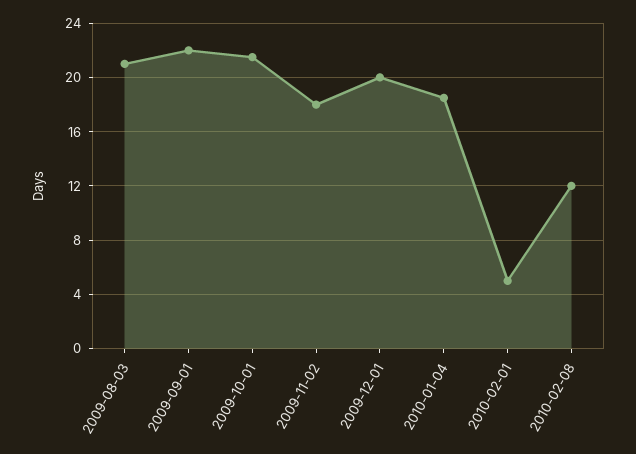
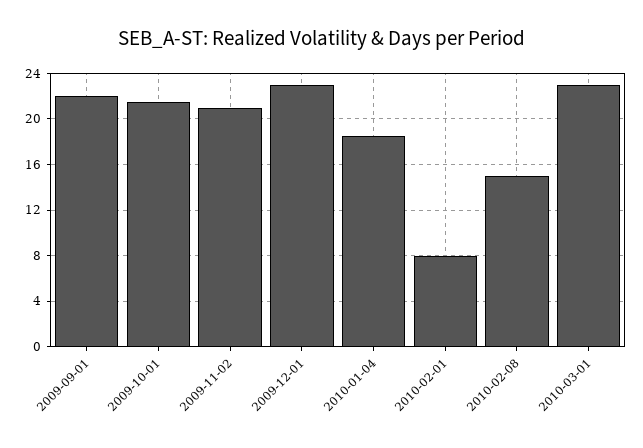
2009-08-03: 21 -> none
2009-11-02: 18 -> 21
2009-12-01: 20 -> 23
2010-02-01: 5 -> 8
2010-02-08: 12 -> 15
2010-03-01: none -> 23

